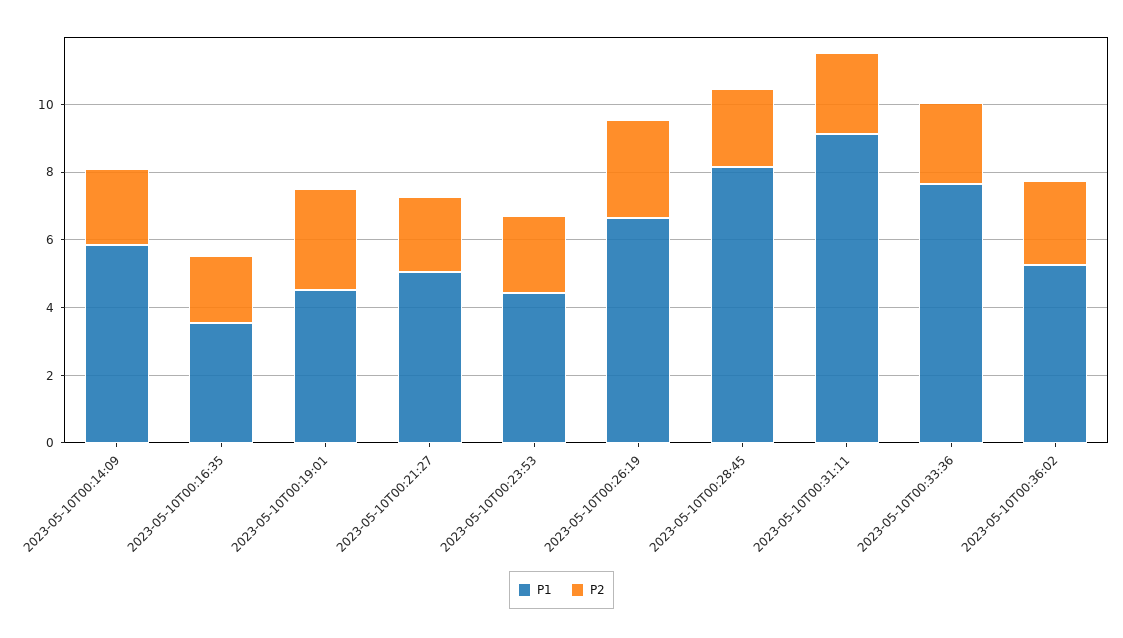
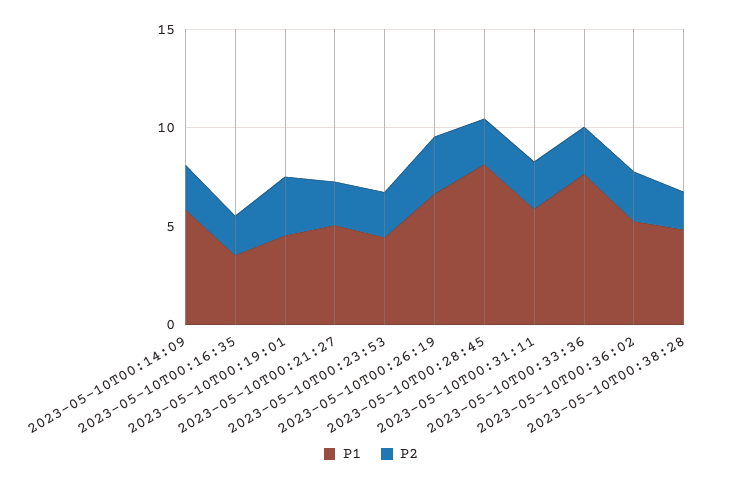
P1, 2023-05-10T00:31:11: 9 -> 6
P1, 2023-05-10T00:38:28: none -> 5
P2, 2023-05-10T00:38:28: none -> 2

